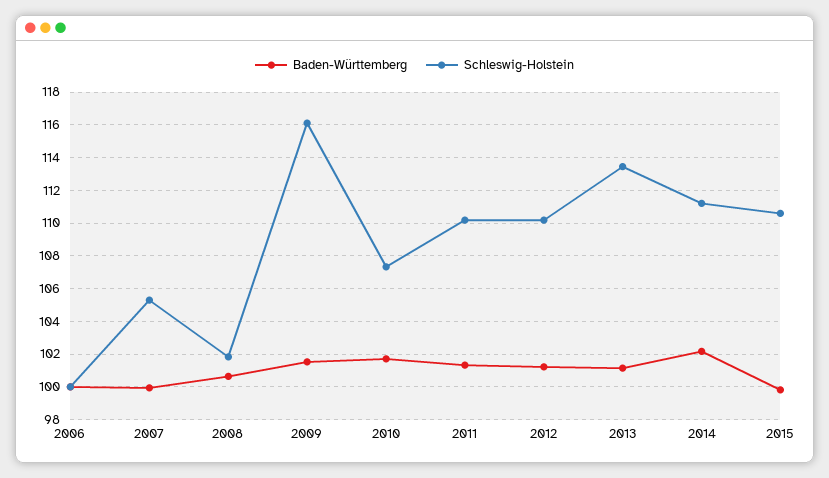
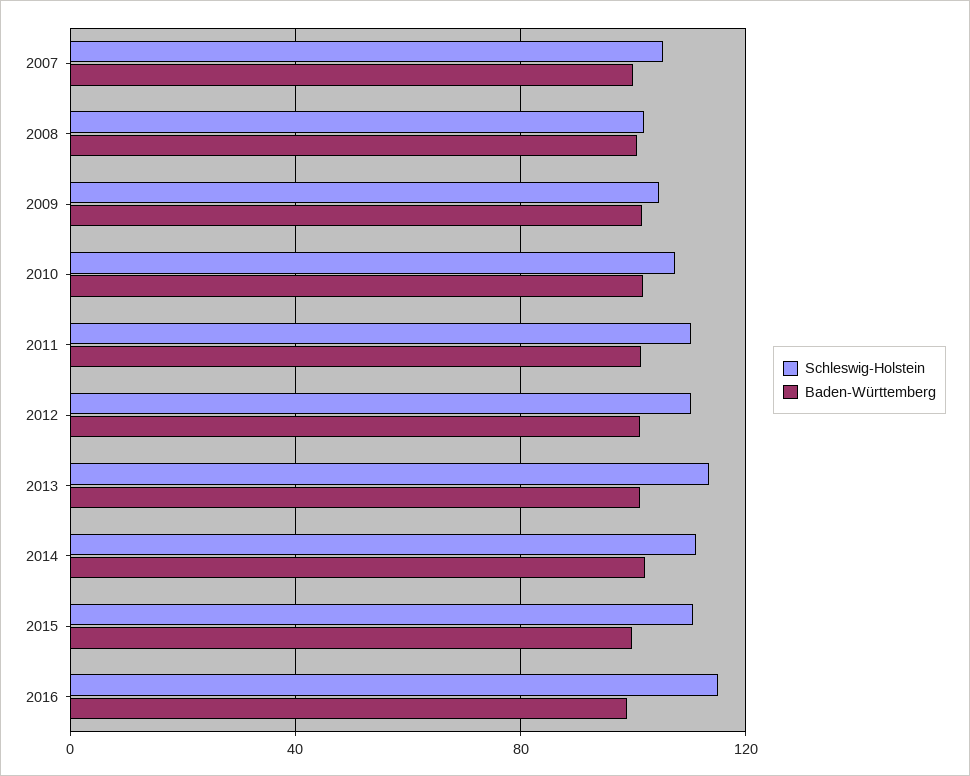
Baden-Württemberg, 2006: 100 -> none
Schleswig-Holstein, 2006: 100 -> none
Schleswig-Holstein, 2009: 116 -> 105
Schleswig-Holstein, 2016: none -> 115
Baden-Württemberg, 2016: none -> 100

